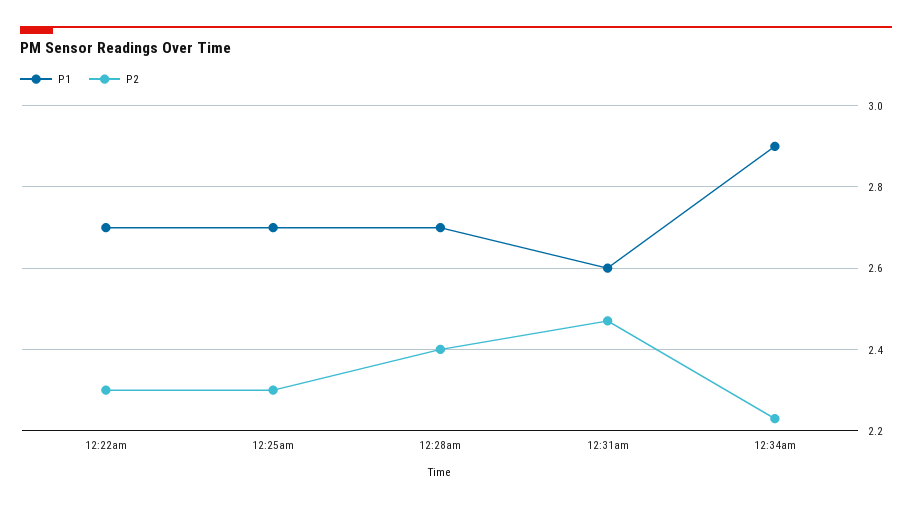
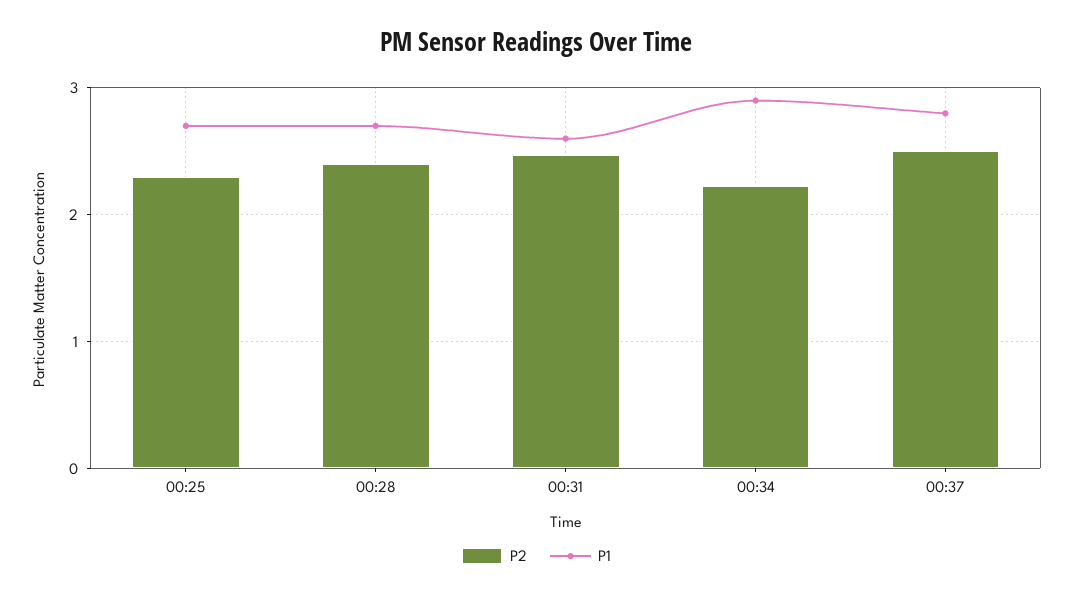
P1, 12:22am: 2.7 -> none
P2, 12:22am: 2.3 -> none
P2, 00:37: none -> 2.5
P1, 00:37: none -> 2.8

